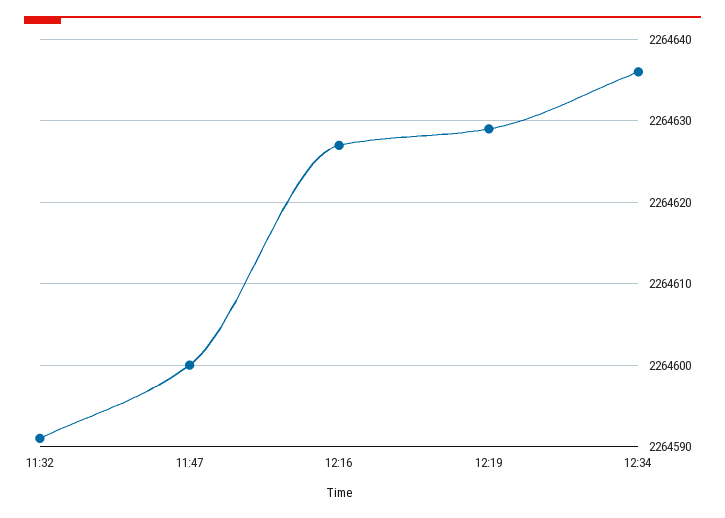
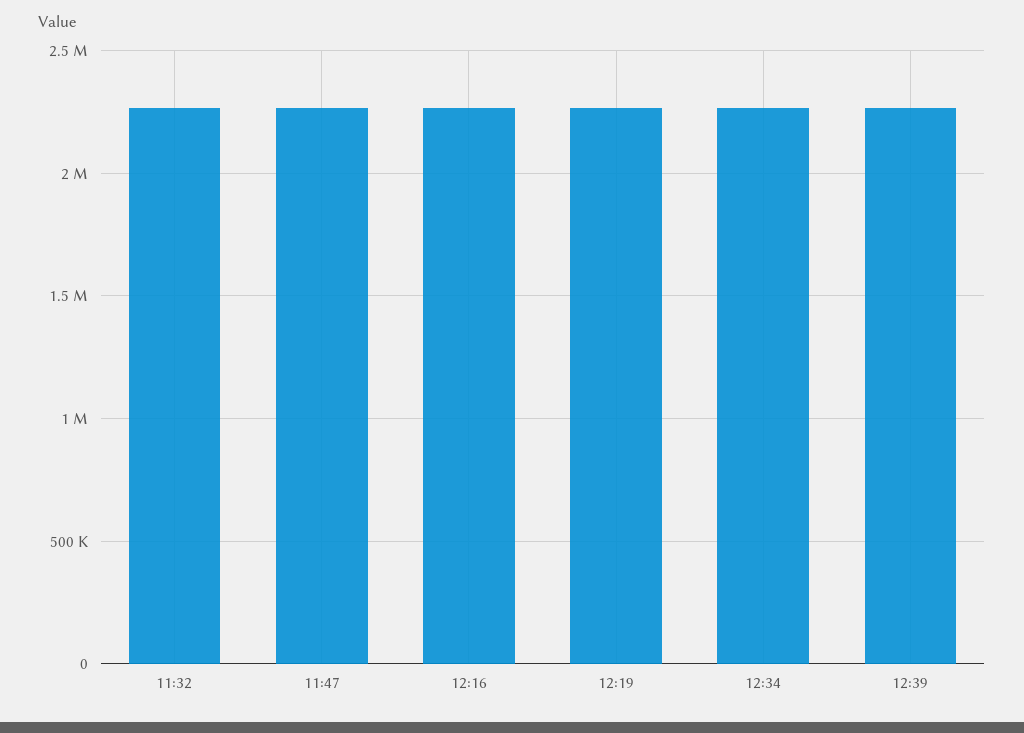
12:39: none -> 2250000

